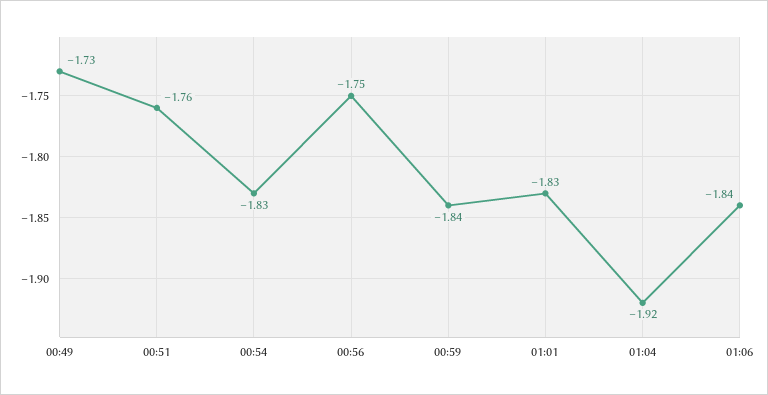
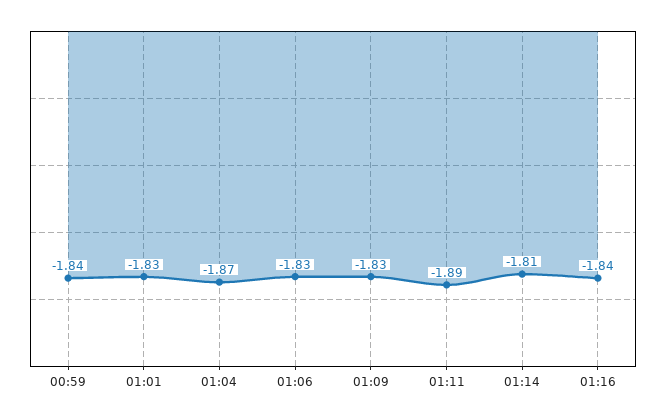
00:49: -1.73 -> none
00:51: -1.76 -> none
00:54: -1.83 -> none
00:56: -1.75 -> none
01:04: -1.92 -> -1.87
01:06: -1.84 -> -1.83
01:09: none -> -1.83
01:11: none -> -1.89
01:14: none -> -1.81
01:16: none -> -1.84

